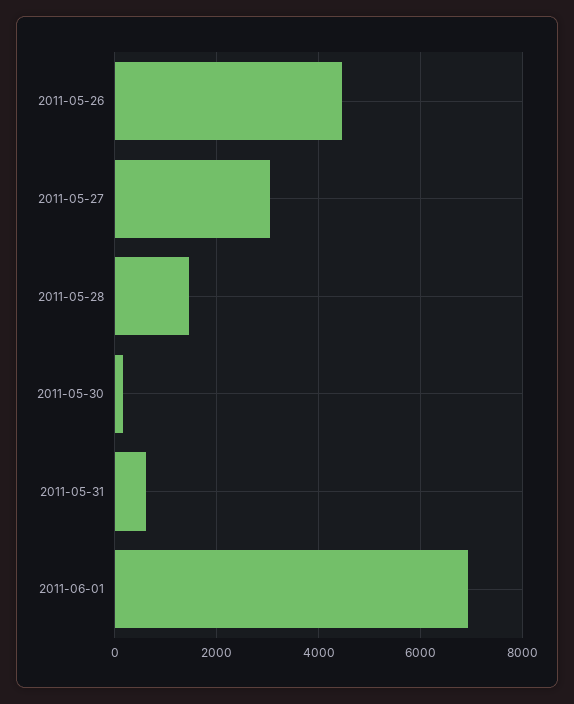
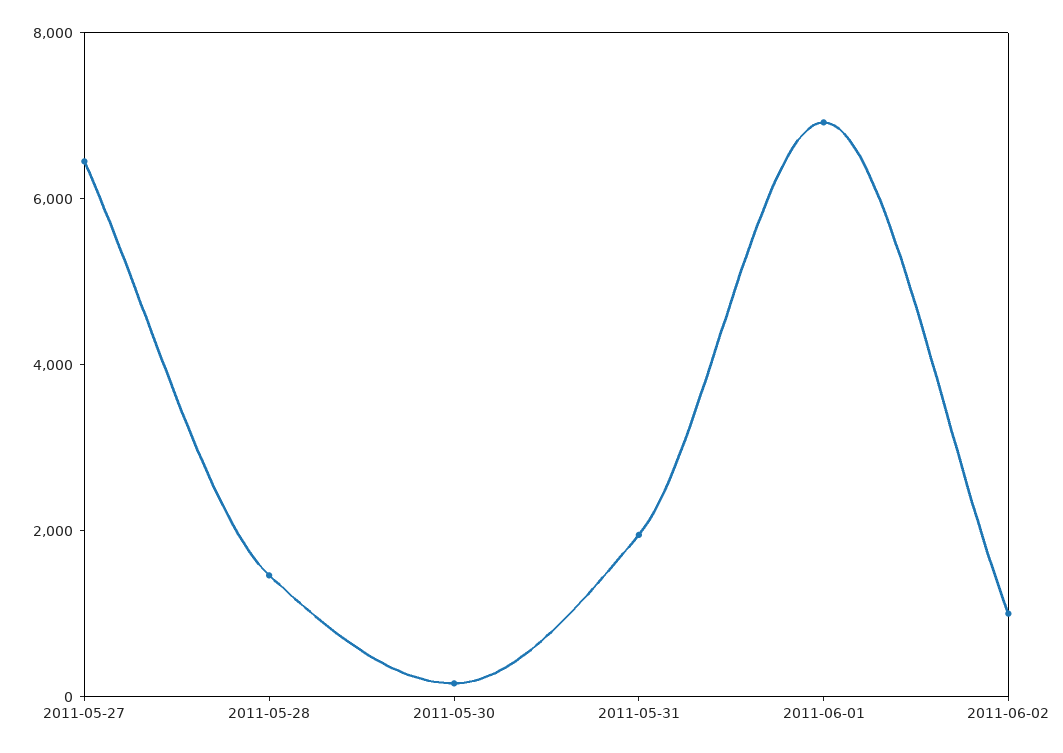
2011-05-26: 4400 -> none
2011-05-27: 3000 -> 6500
2011-05-31: 600 -> 2000
2011-06-02: none -> 1000

